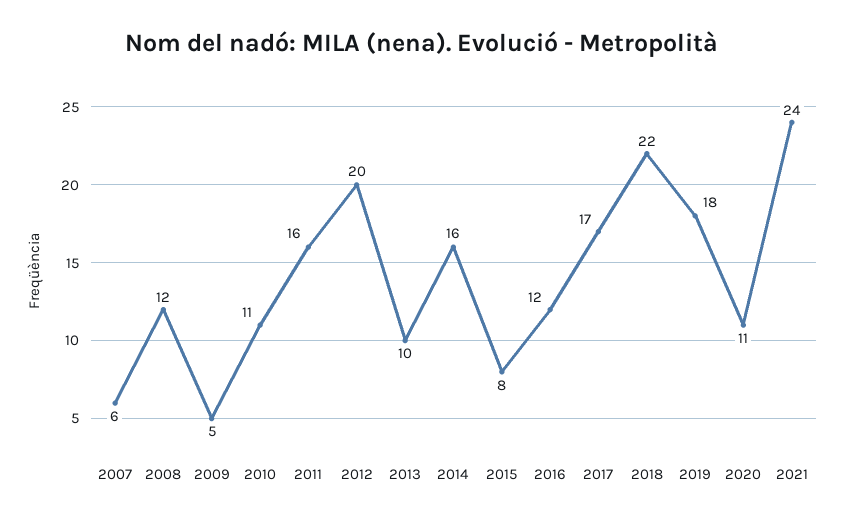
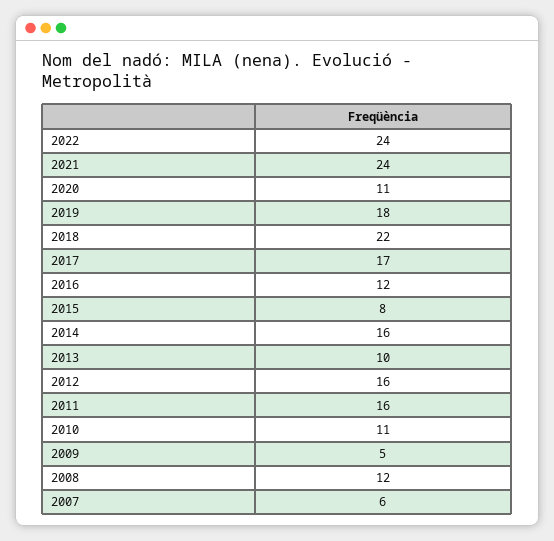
2012: 20 -> 16
2022: none -> 24

